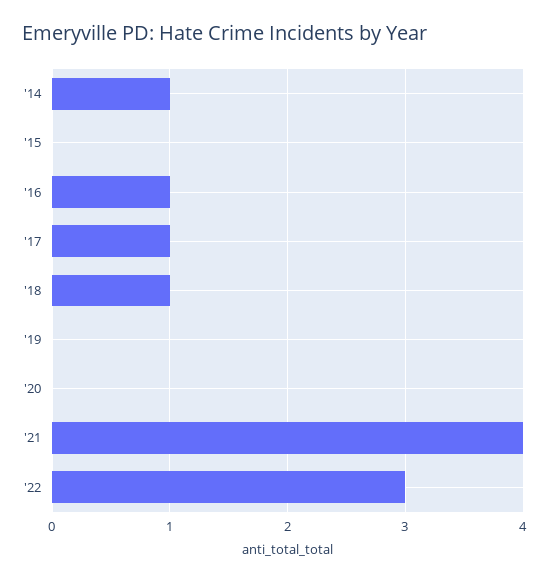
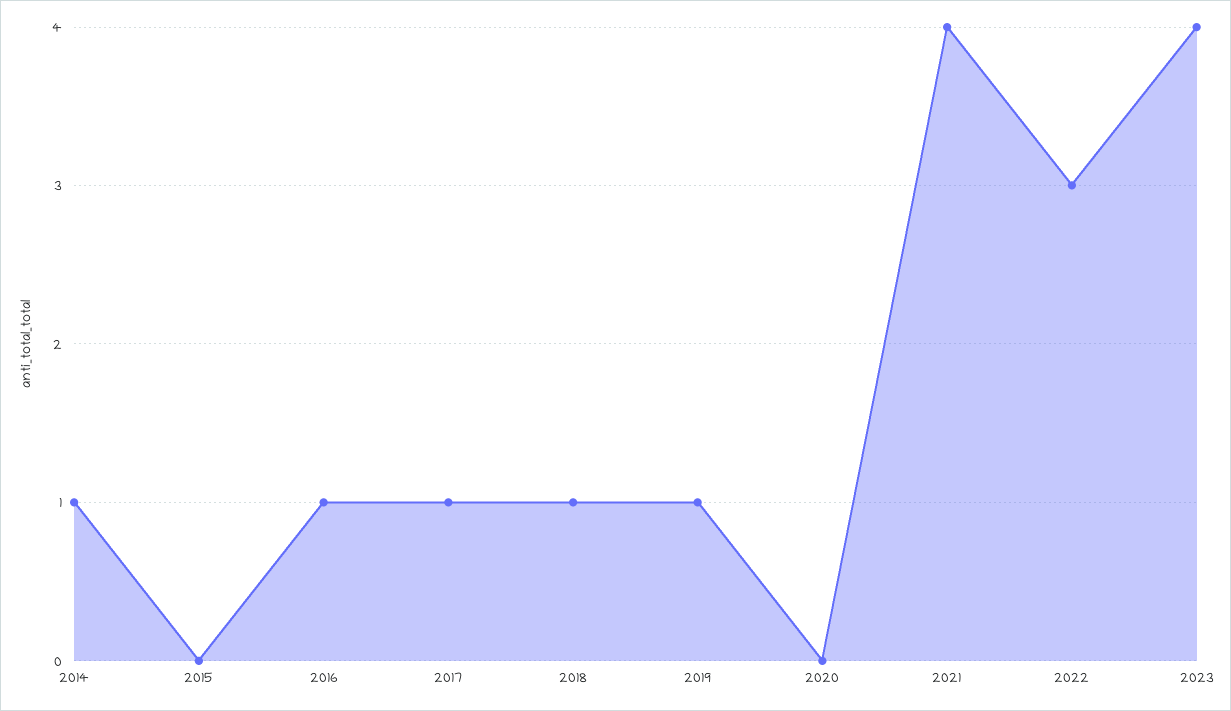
'19: 0 -> 1
2023: none -> 4

